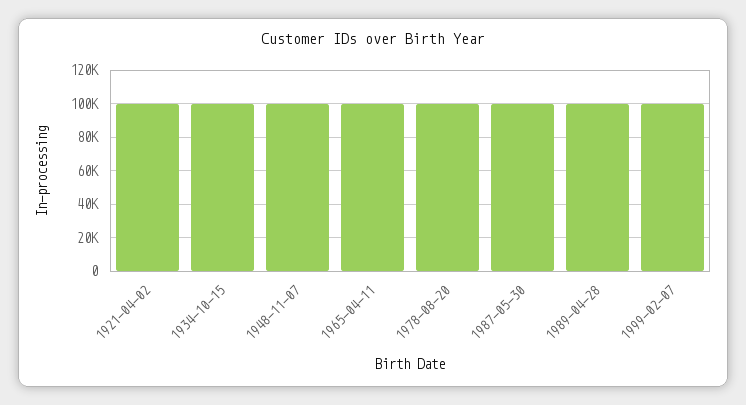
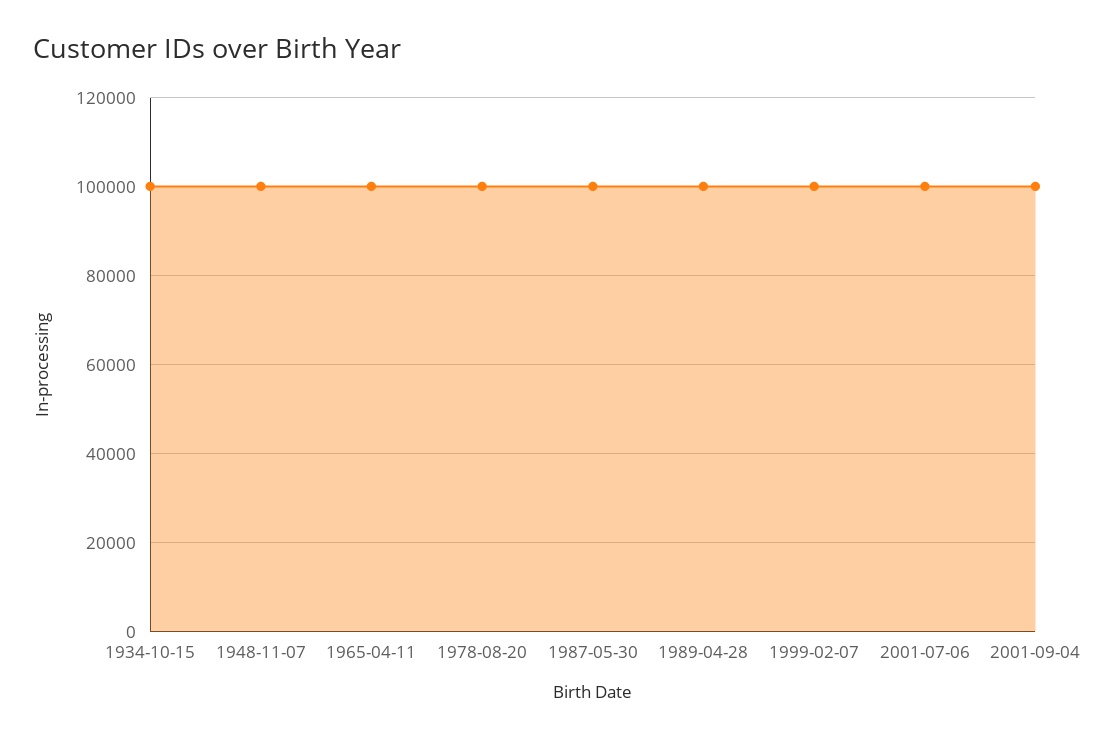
1921-04-02: 100000 -> none
2001-07-06: none -> 100000
2001-09-04: none -> 100000

